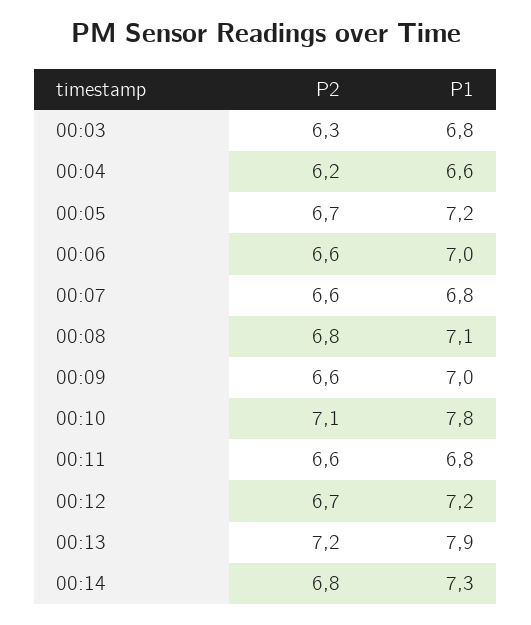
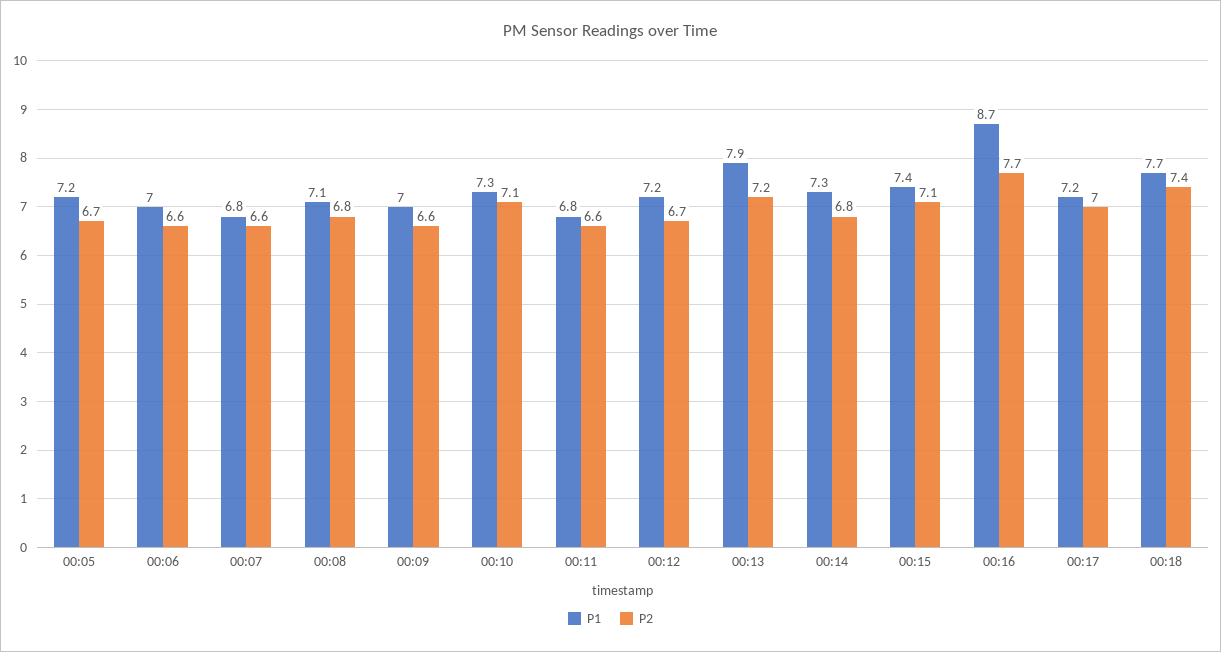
P2, 00:03: 6.3 -> none
P1, 00:03: 6.8 -> none
P2, 00:04: 6.2 -> none
P1, 00:04: 6.6 -> none
P1, 00:10: 7.8 -> 7.3
P1, 00:15: none -> 7.4
P2, 00:15: none -> 7.1
P1, 00:16: none -> 8.7
P2, 00:16: none -> 7.7
P1, 00:17: none -> 7.2
P2, 00:17: none -> 7
P1, 00:18: none -> 7.7
P2, 00:18: none -> 7.4

